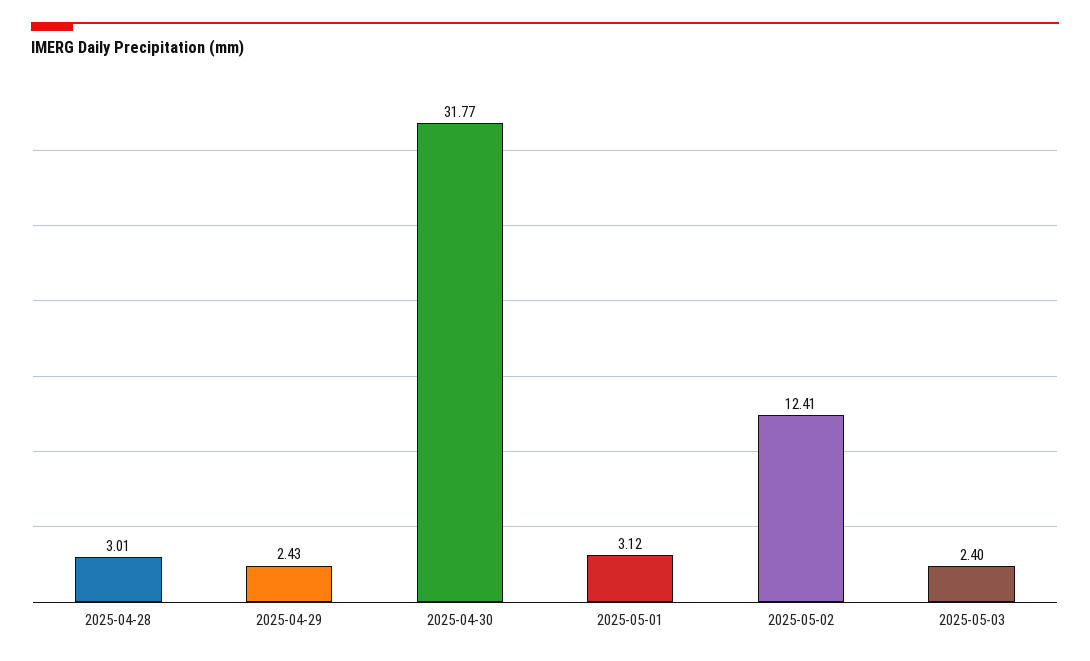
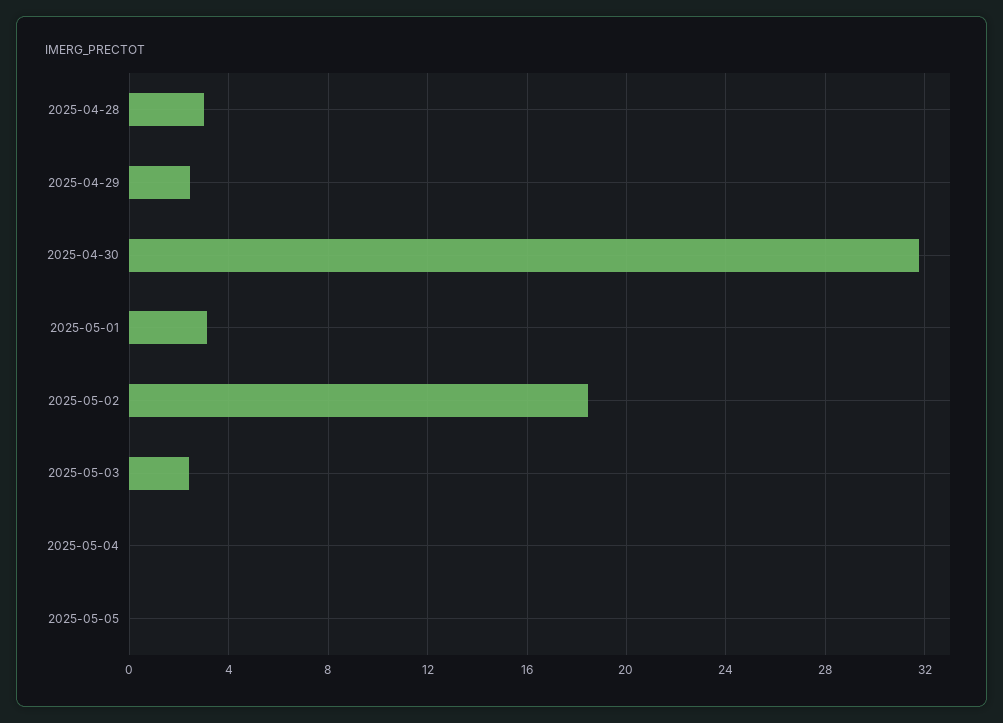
2025-05-02: 12.41 -> 18.5
2025-05-04: none -> 0
2025-05-05: none -> 0

